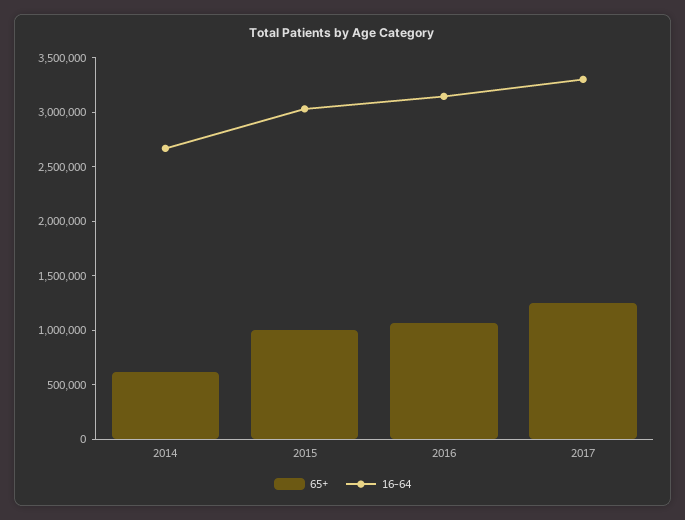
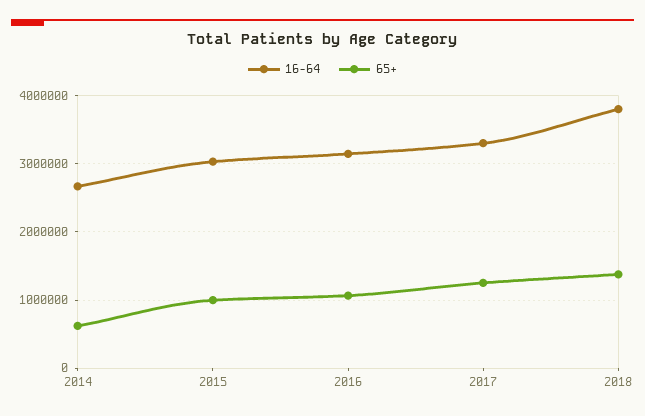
16-64, 2018: none -> 3800000
65+, 2018: none -> 1400000

